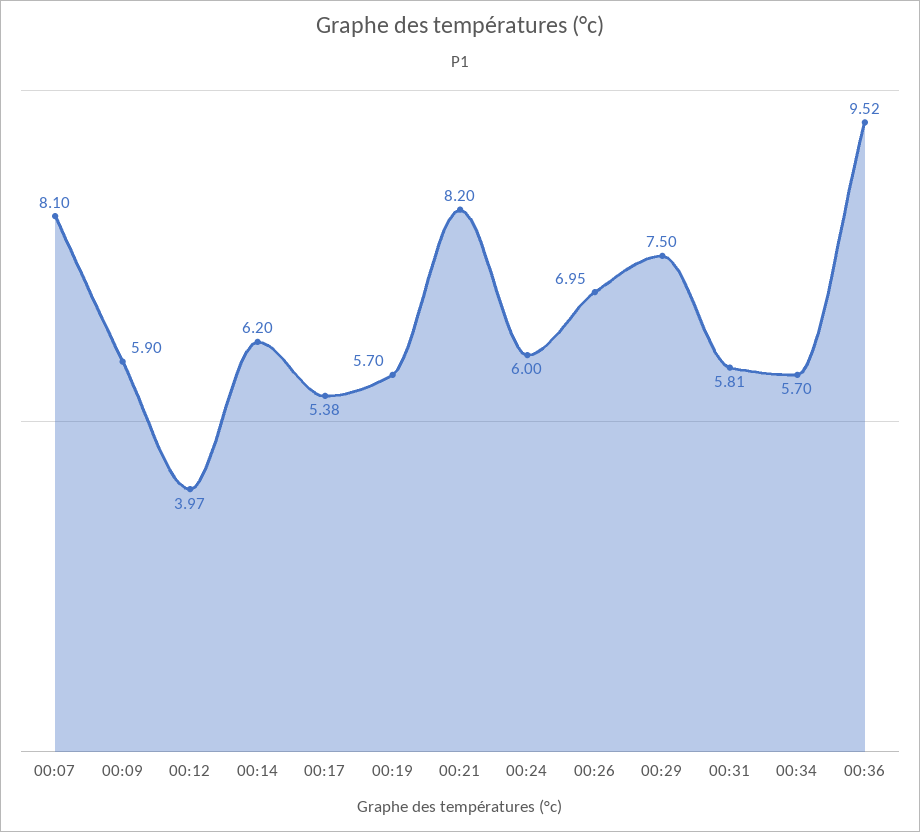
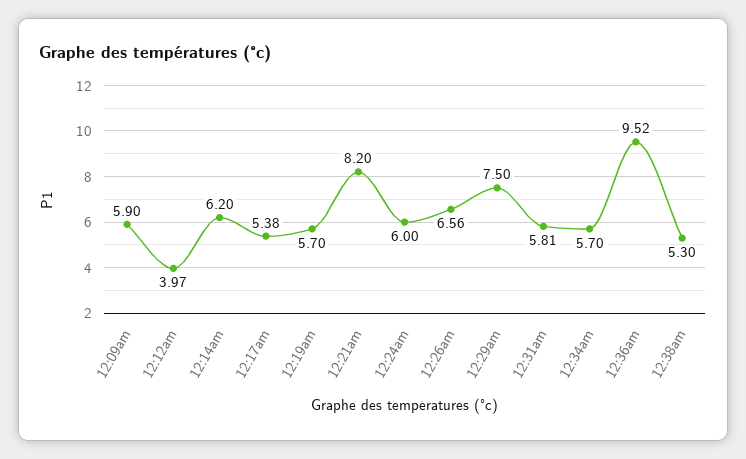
00:07: 8.1 -> none
00:26: 6.95 -> 6.56
12:38am: none -> 5.3

